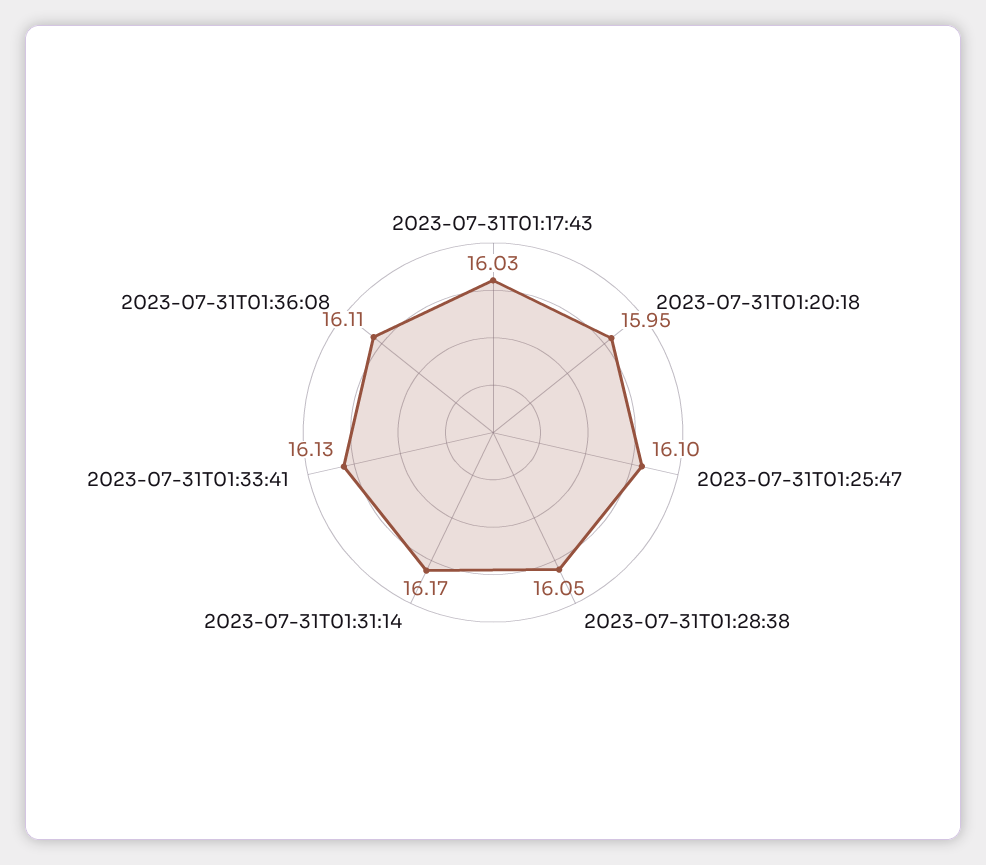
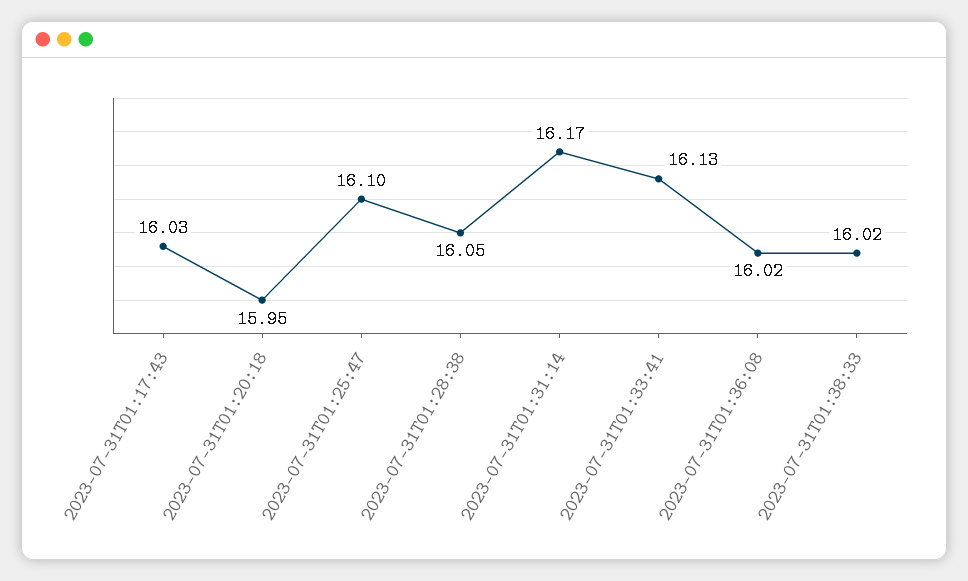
2023-07-31T01:36:08: 16.11 -> 16.02
2023-07-31T01:38:33: none -> 16.02

